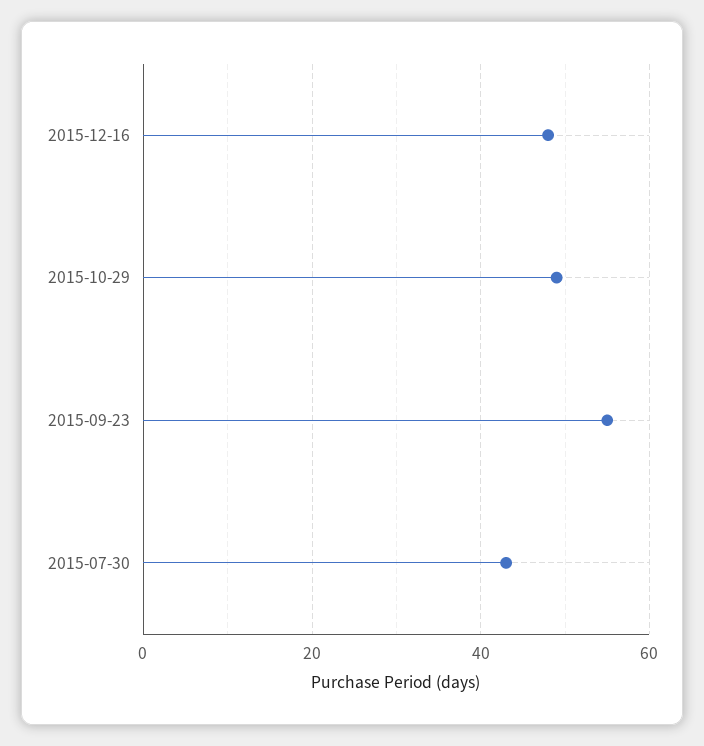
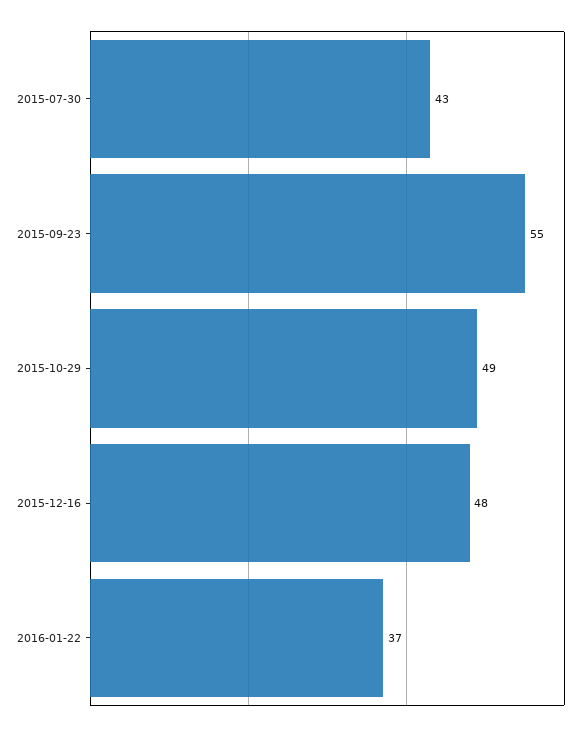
2016-01-22: none -> 37

